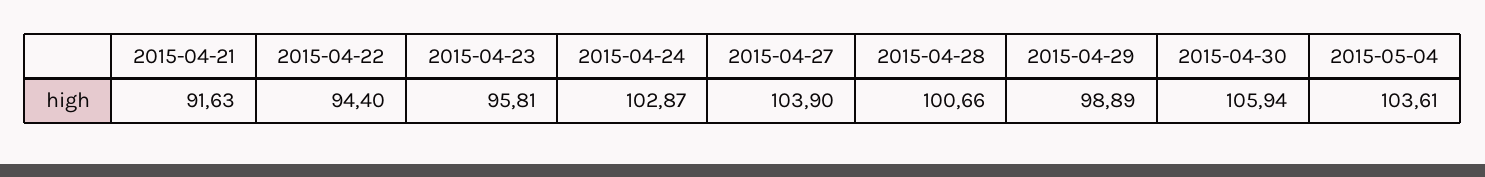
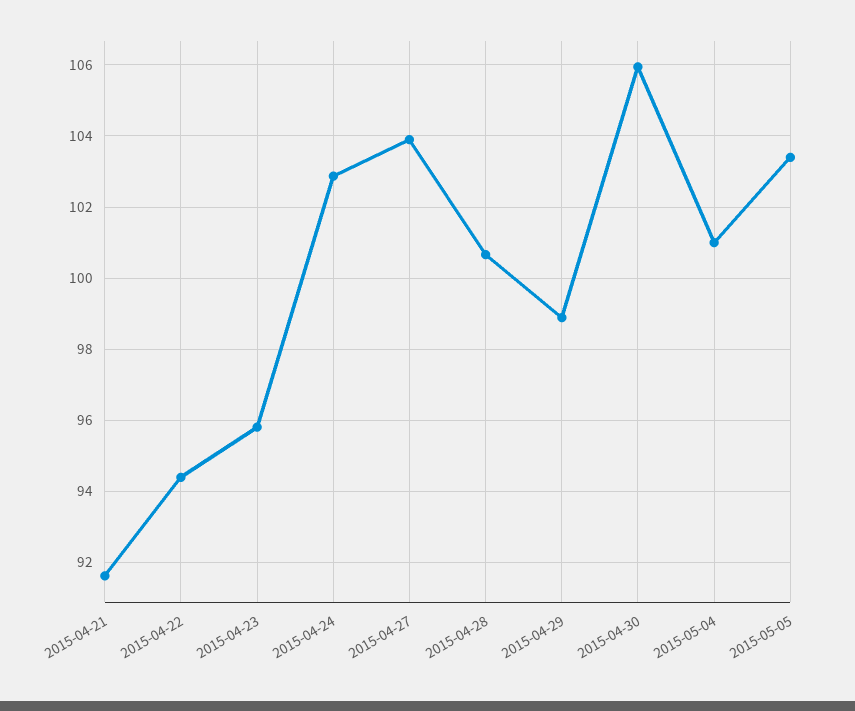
2015-05-04: 103.61 -> 101
2015-05-05: none -> 103.4

